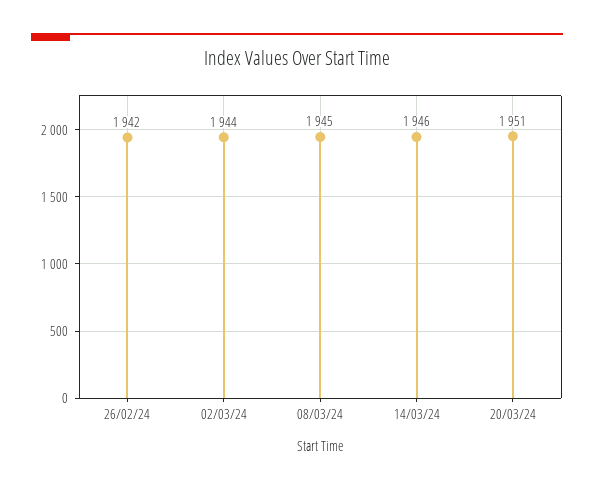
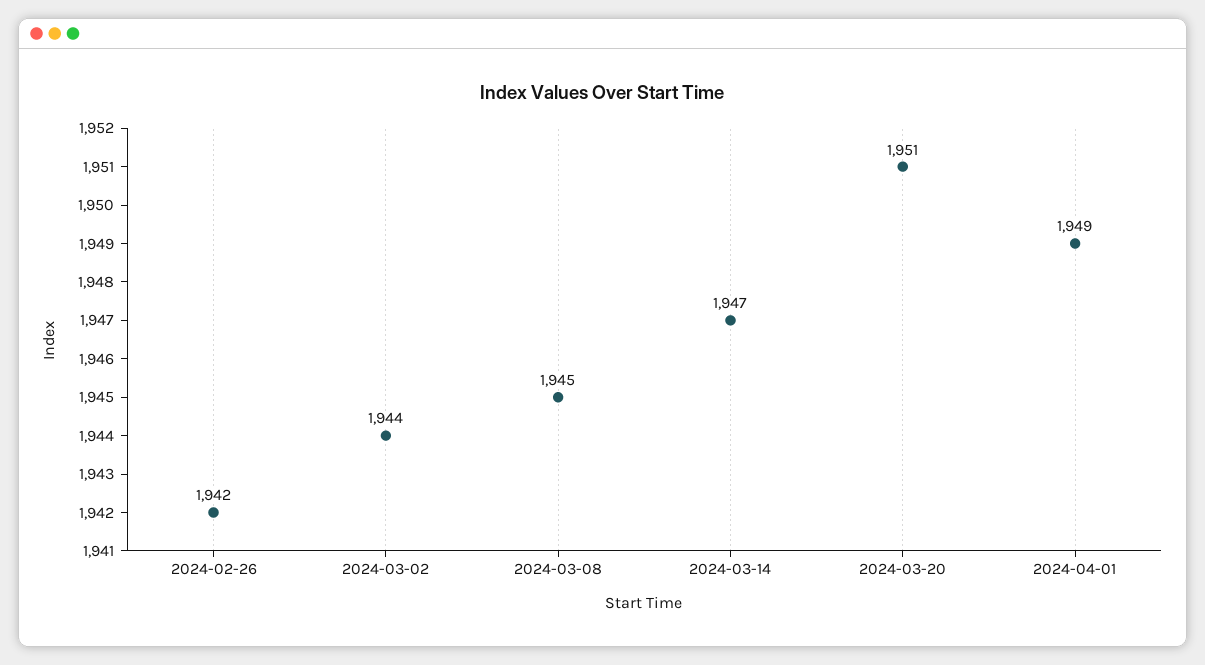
14/03/24: 1946 -> 1947
2024-04-01: none -> 1949

